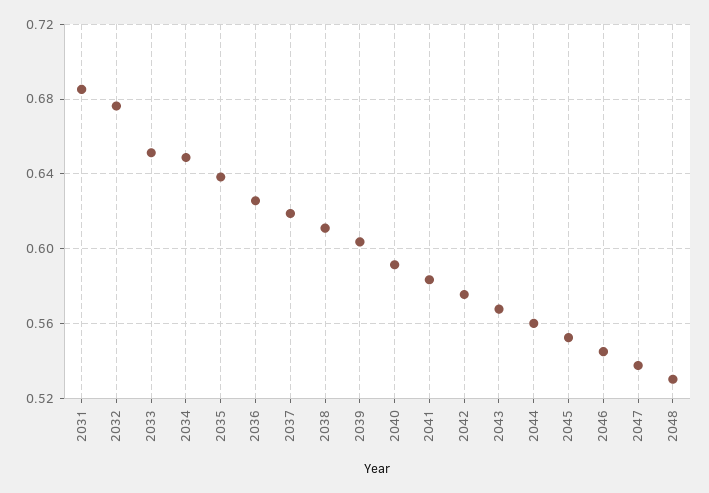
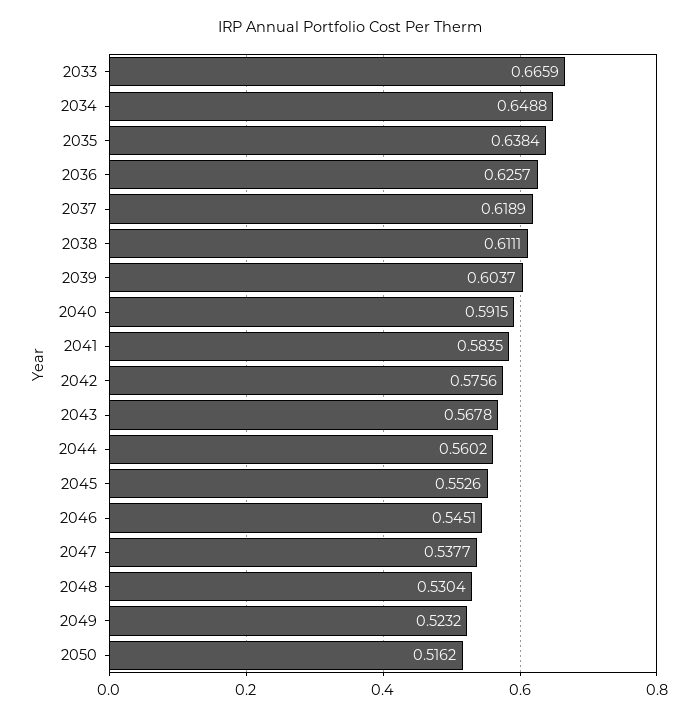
2031: 0.685 -> none
2032: 0.675 -> none
2033: 0.65 -> 0.6659
2049: none -> 0.5232
2050: none -> 0.5162

